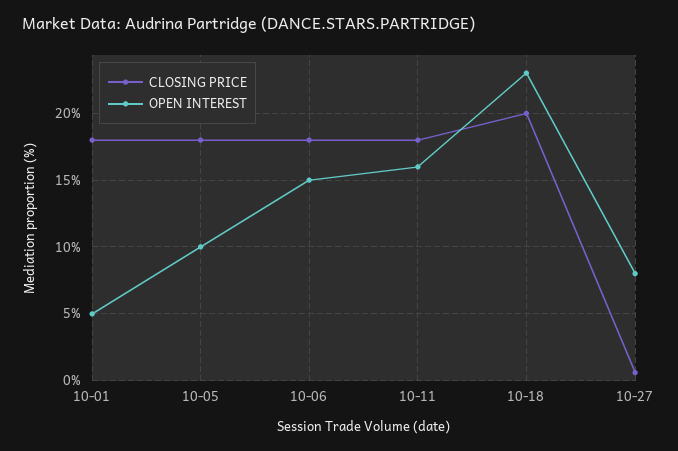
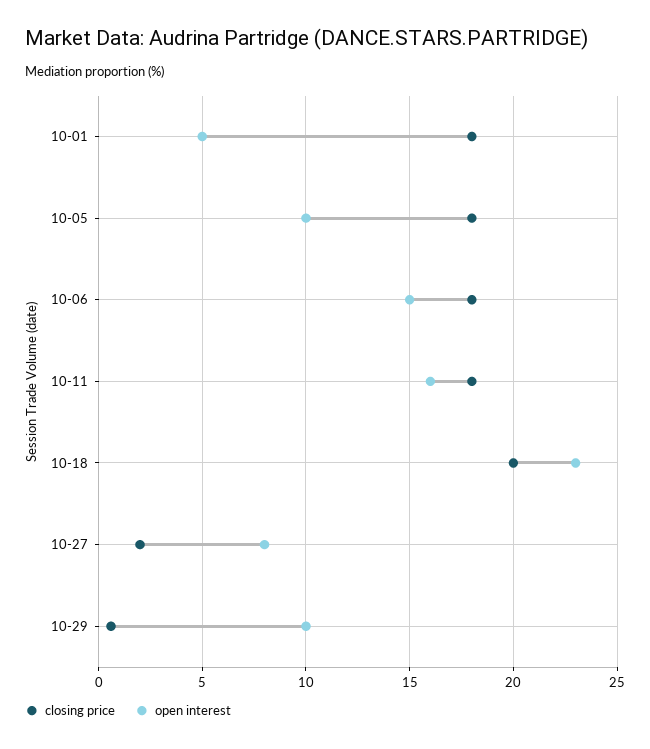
CLOSING PRICE, 10-27: 0.5 -> 2
CLOSING PRICE, 10-29: none -> 0.5
OPEN INTEREST, 10-29: none -> 10

